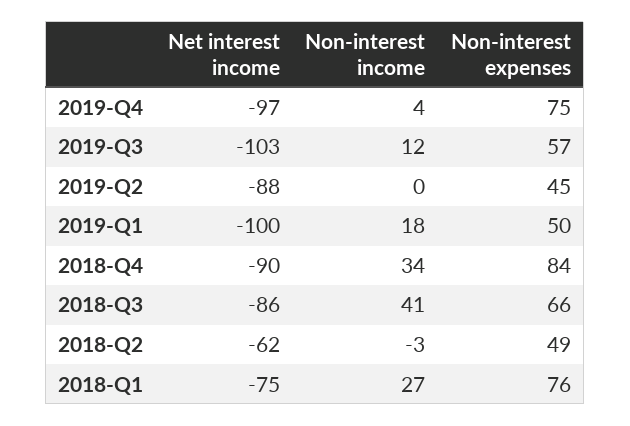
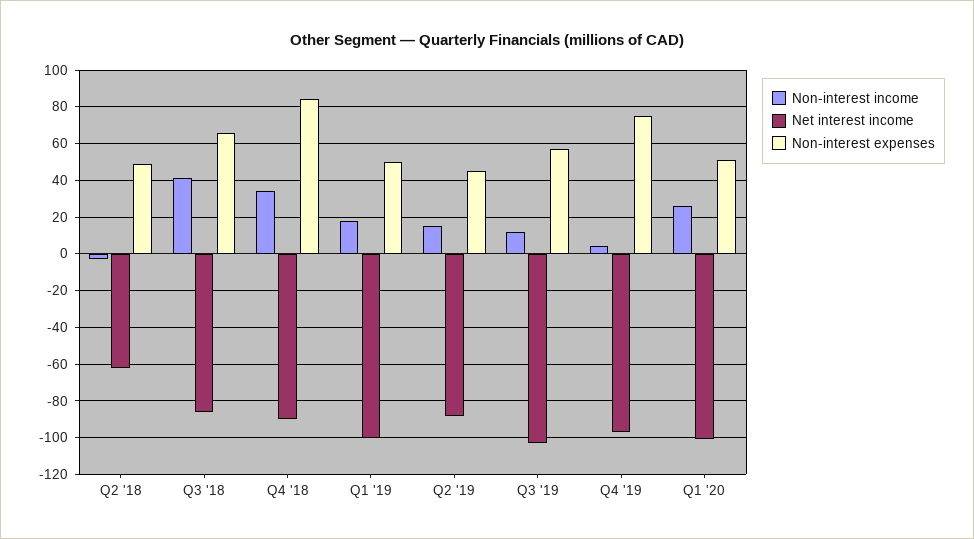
Non-interest income, 2019-Q2: 0 -> 15
Net interest income, 2018-Q1: -75 -> none
Non-interest income, 2018-Q1: 27 -> none
Non-interest expenses, 2018-Q1: 76 -> none
Non-interest income, Q1 '20: none -> 25
Net interest income, Q1 '20: none -> -100
Non-interest expenses, Q1 '20: none -> 50

